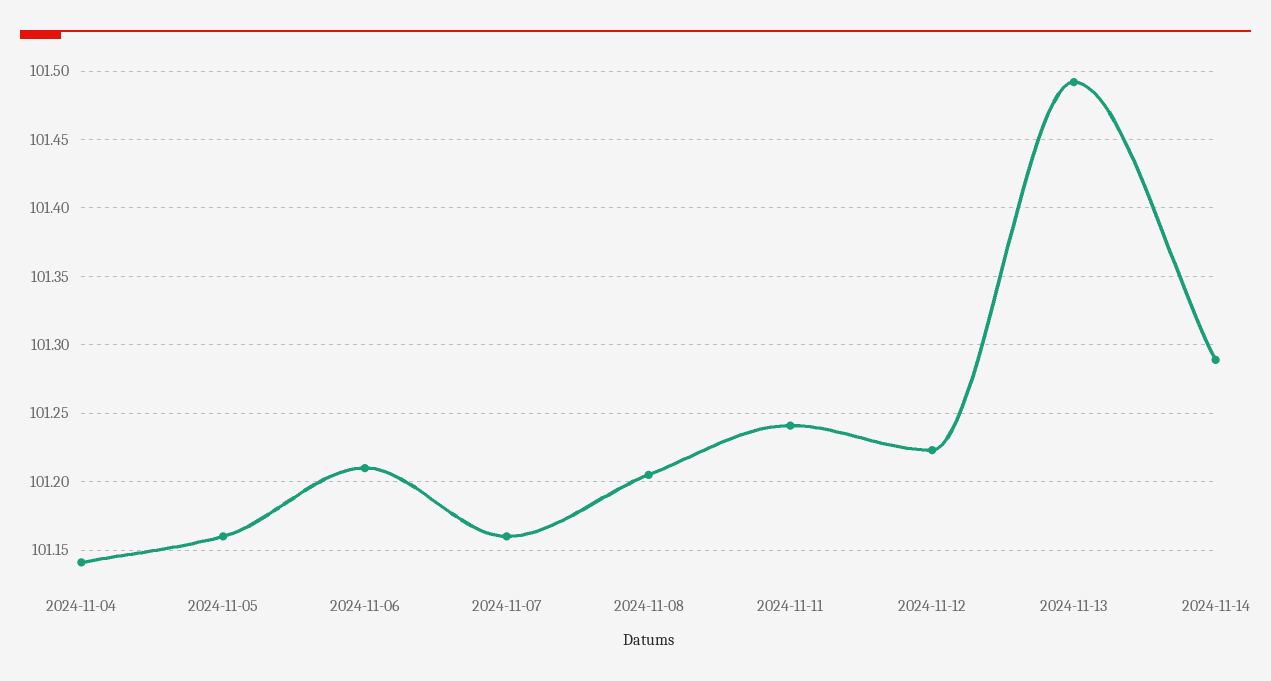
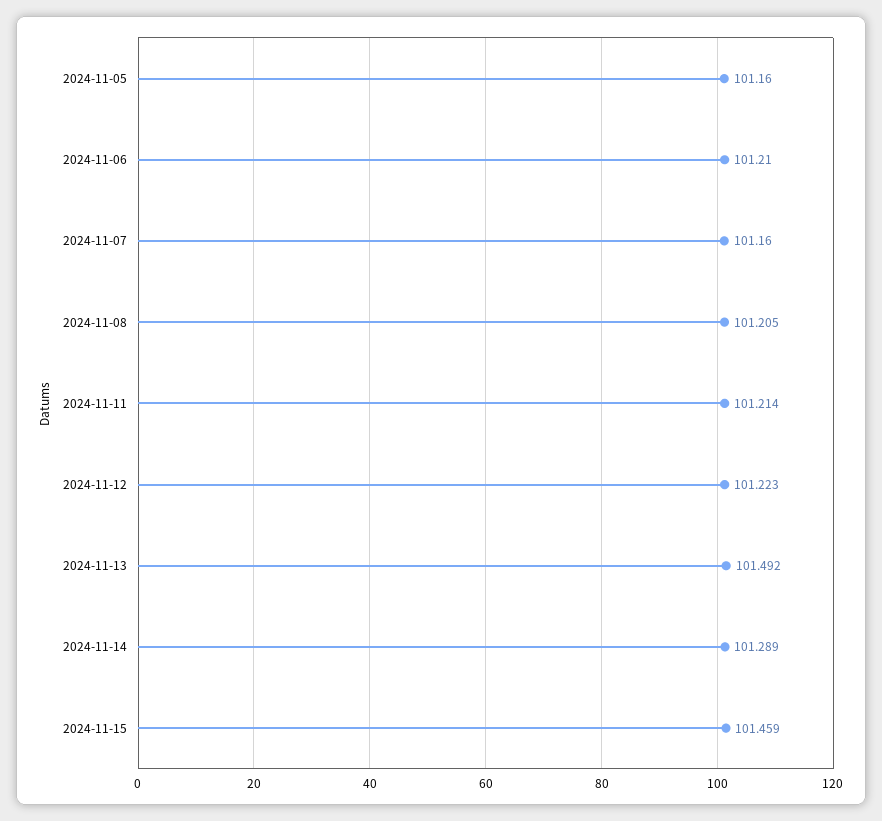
2024-11-04: 101.14 -> none
2024-11-11: 101.24 -> 101.214
2024-11-15: none -> 101.459

